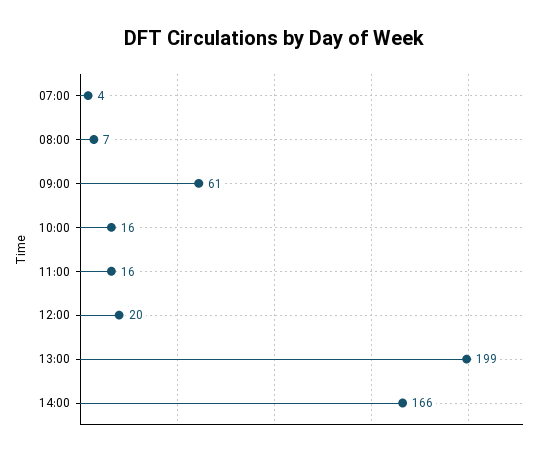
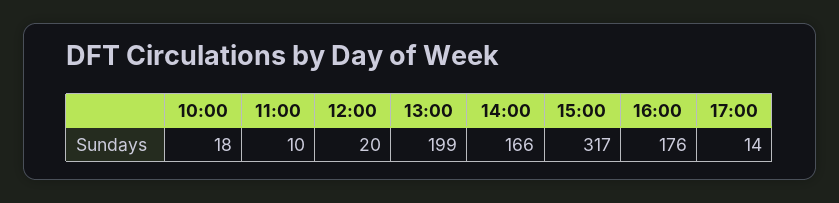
07:00: 4 -> none
08:00: 7 -> none
09:00: 61 -> none
10:00: 16 -> 18
11:00: 16 -> 10
15:00: none -> 317
16:00: none -> 176
17:00: none -> 14

